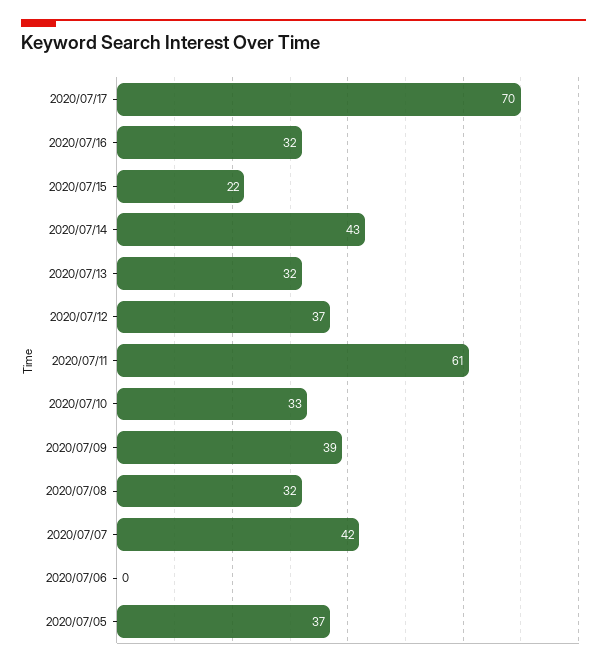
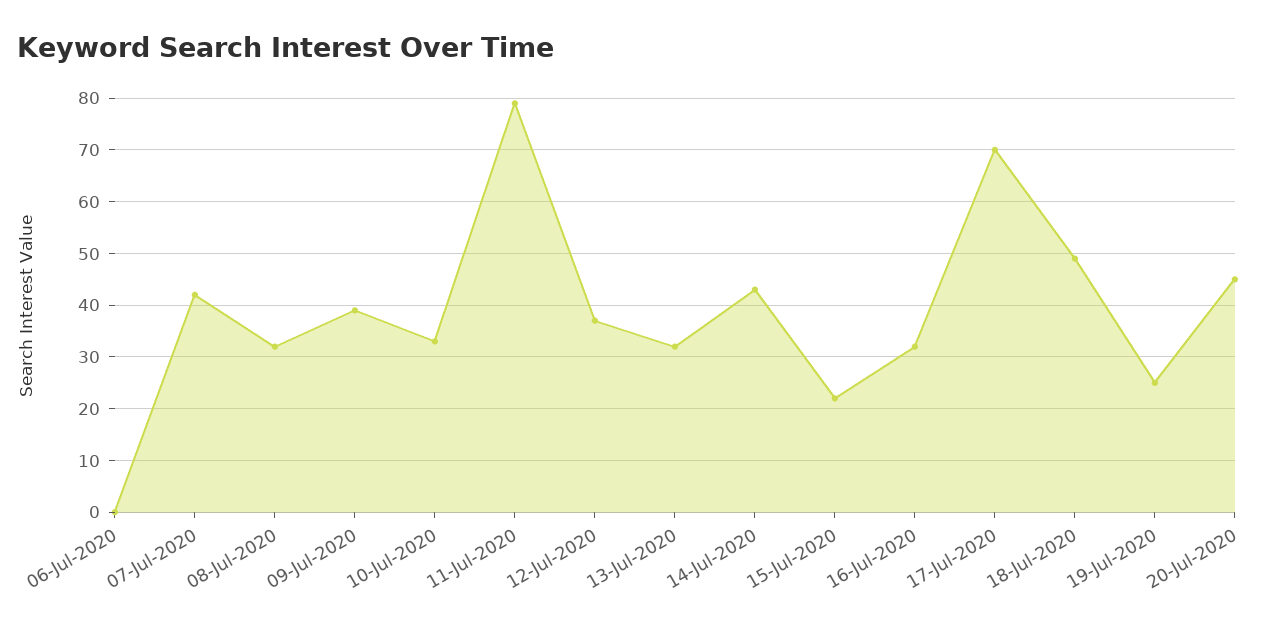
2020/07/11: 61 -> 80
2020/07/05: 37 -> none
18-Jul-2020: none -> 50
19-Jul-2020: none -> 25
20-Jul-2020: none -> 45

